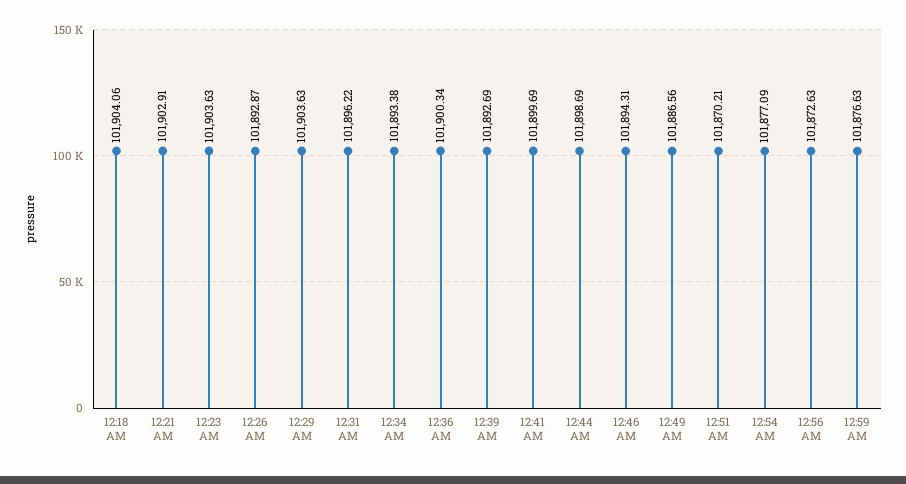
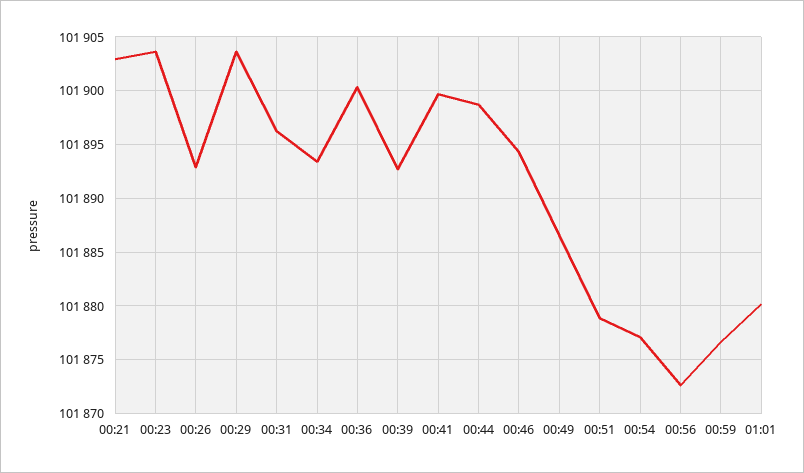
12:18 AM: 101904.06 -> none
12:51 AM: 101870.21 -> 101879
01:01: none -> 101880

